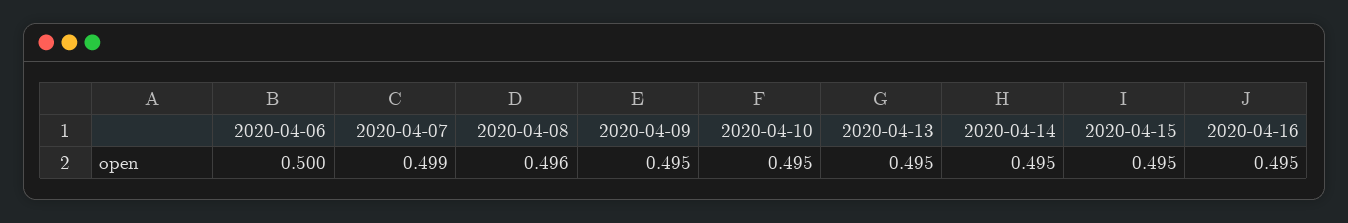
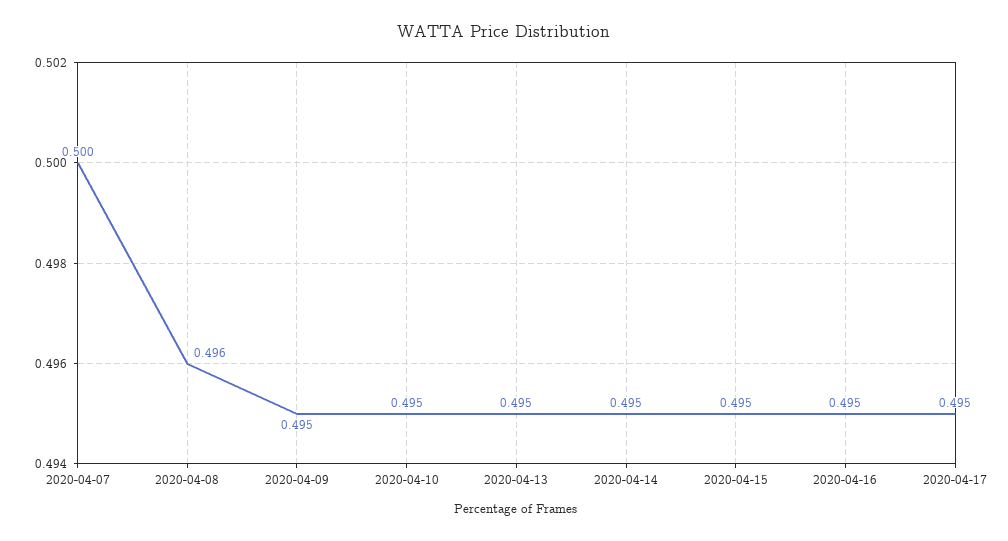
2020-04-06: 0.5 -> none
2020-04-07: 0.499 -> 0.5
2020-04-17: none -> 0.495

